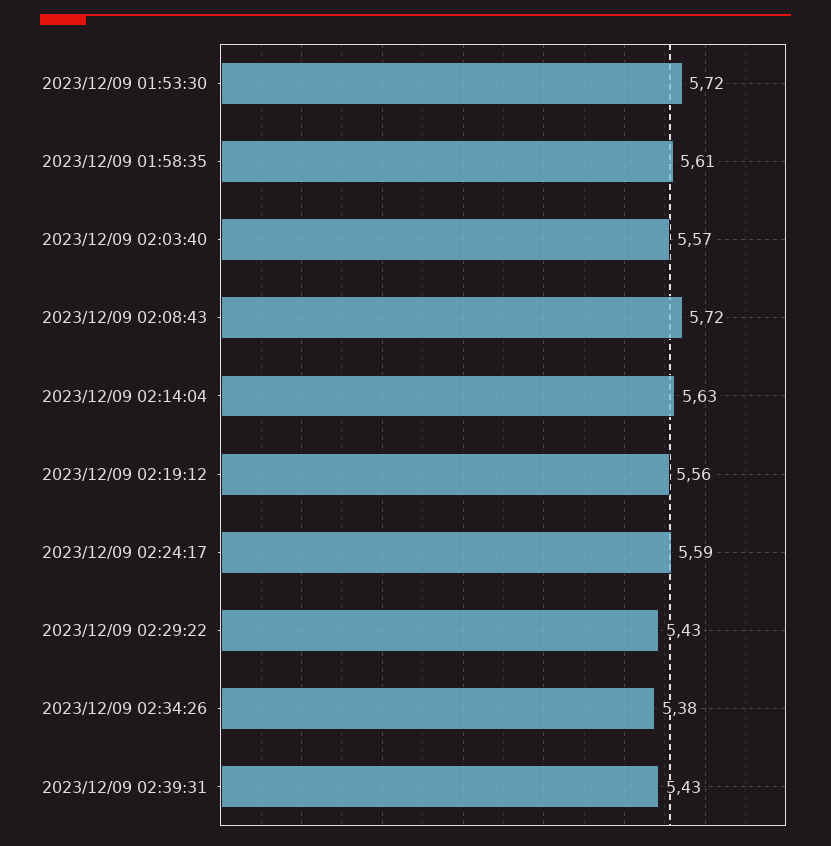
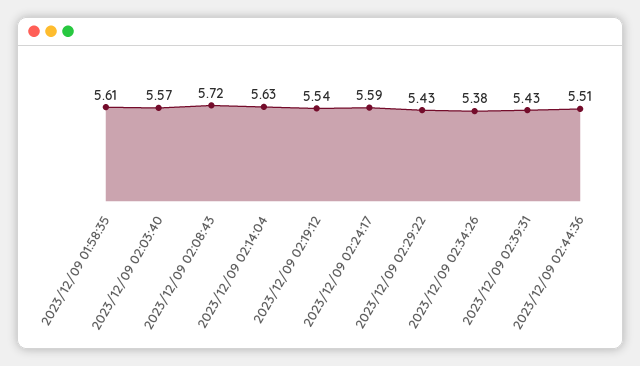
2023/12/09 01:53:30: 5.72 -> none
2023/12/09 02:19:12: 5.56 -> 5.54
2023/12/09 02:44:36: none -> 5.51

